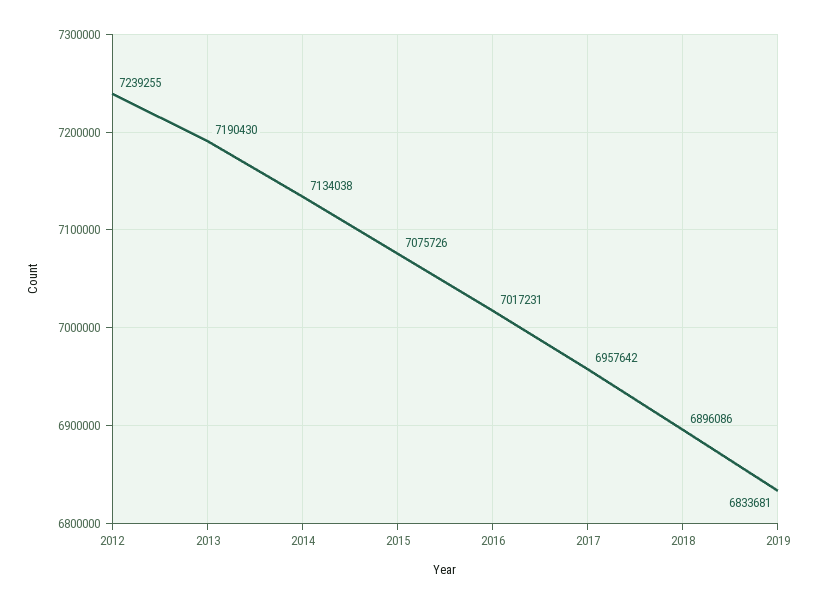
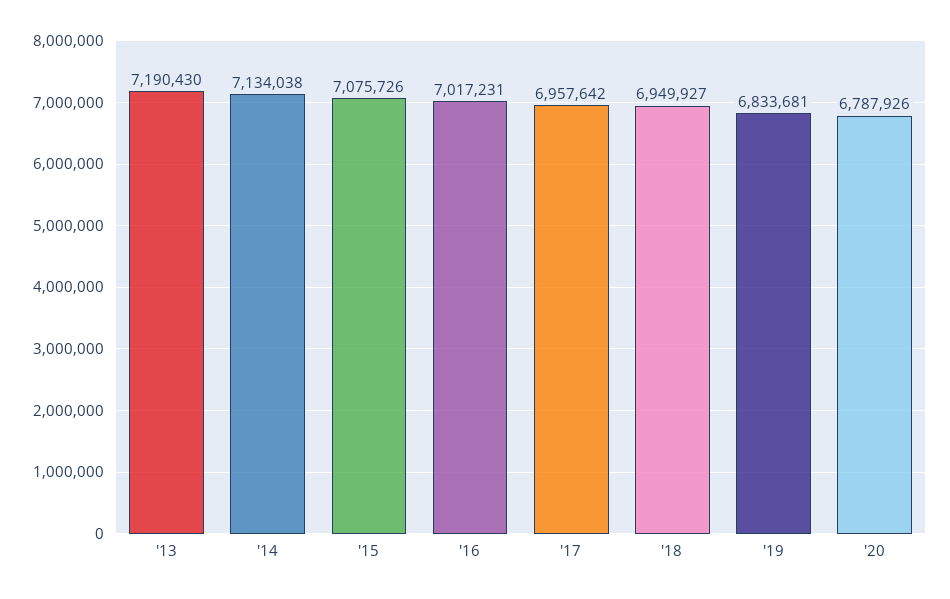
2012: 7239255 -> none
2018: 6896086 -> 6949927
'20: none -> 6787926

